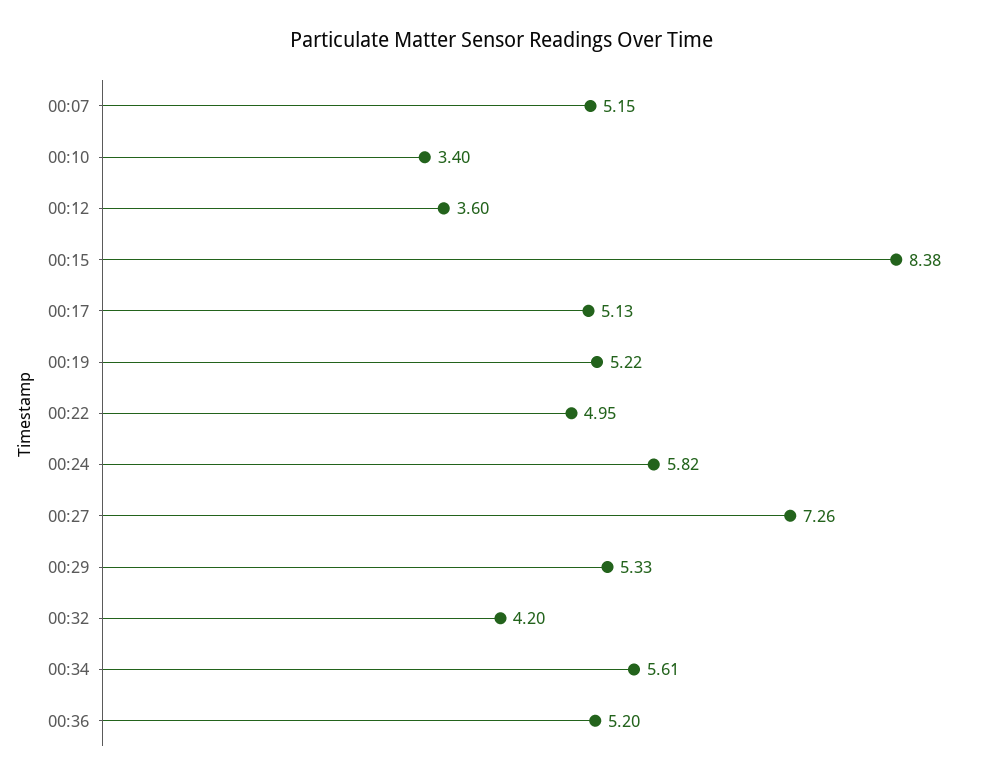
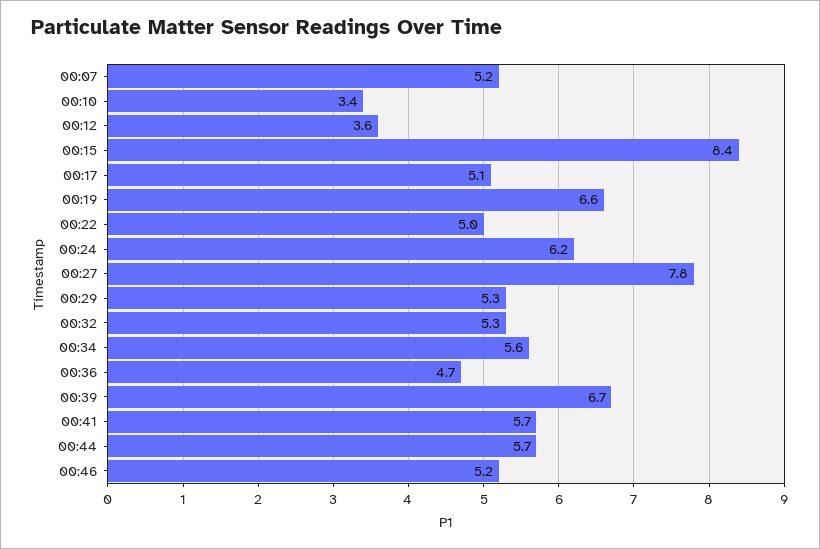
00:19: 5.22 -> 6.6
00:24: 5.82 -> 6.2
00:27: 7.26 -> 7.8
00:32: 4.2 -> 5.3
00:36: 5.2 -> 4.7
00:39: none -> 6.7
00:41: none -> 5.7
00:44: none -> 5.7
00:46: none -> 5.2

